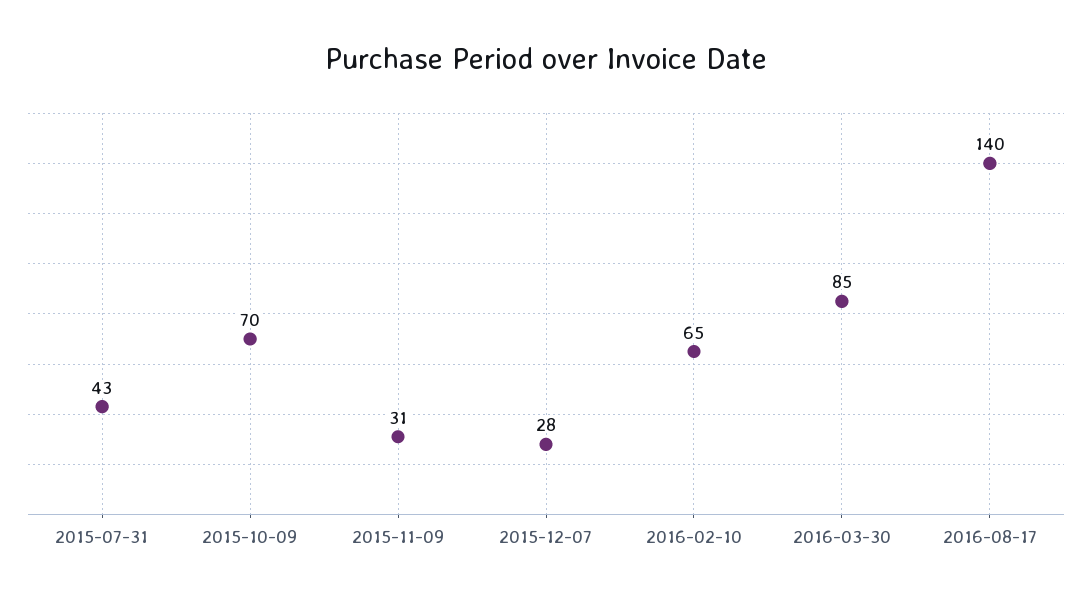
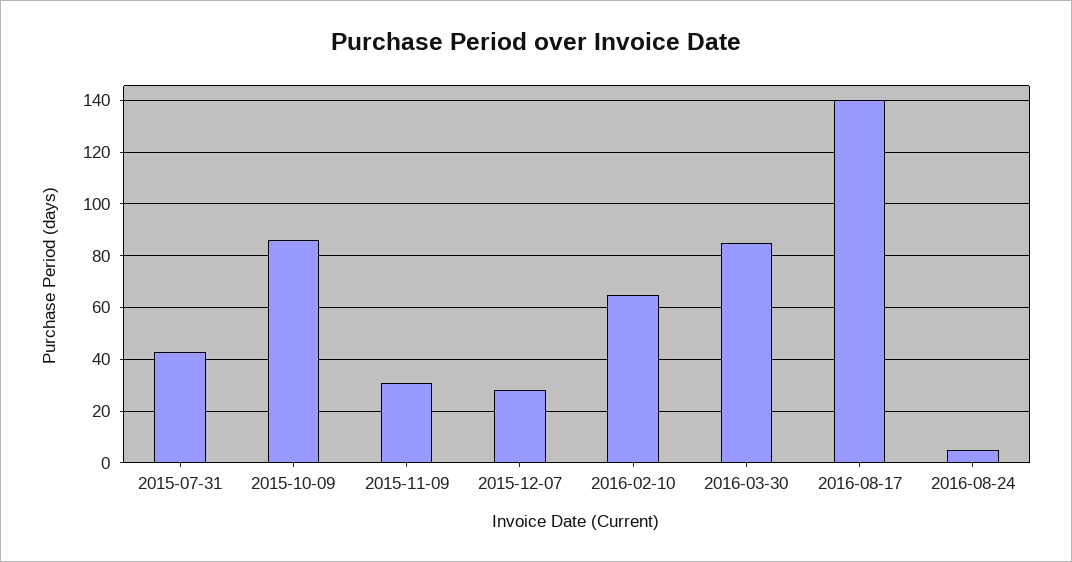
2015-10-09: 70 -> 85
2016-08-24: none -> 5

